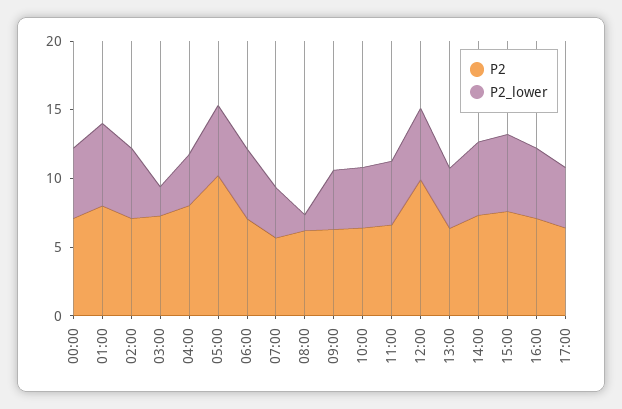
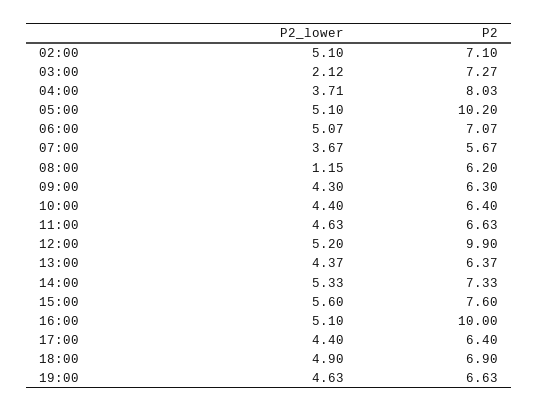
P2, 00:00: 7 -> none
P2_lower, 00:00: 5 -> none
P2, 01:00: 8 -> none
P2_lower, 01:00: 6 -> none
P2, 16:00: 7 -> 10
P2_lower, 18:00: none -> 4.9
P2, 18:00: none -> 6.9
P2_lower, 19:00: none -> 4.63
P2, 19:00: none -> 6.63

